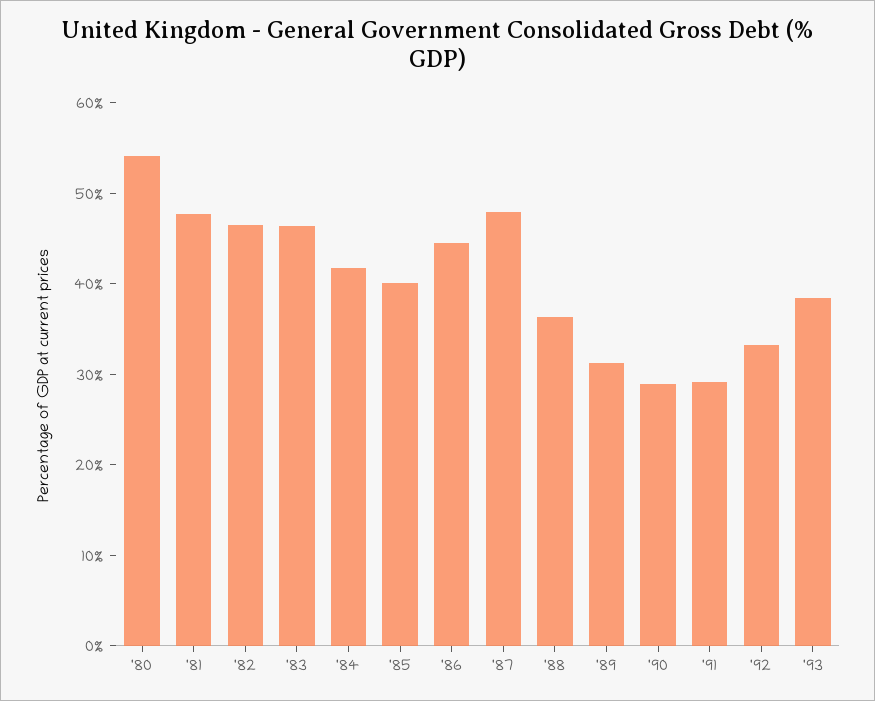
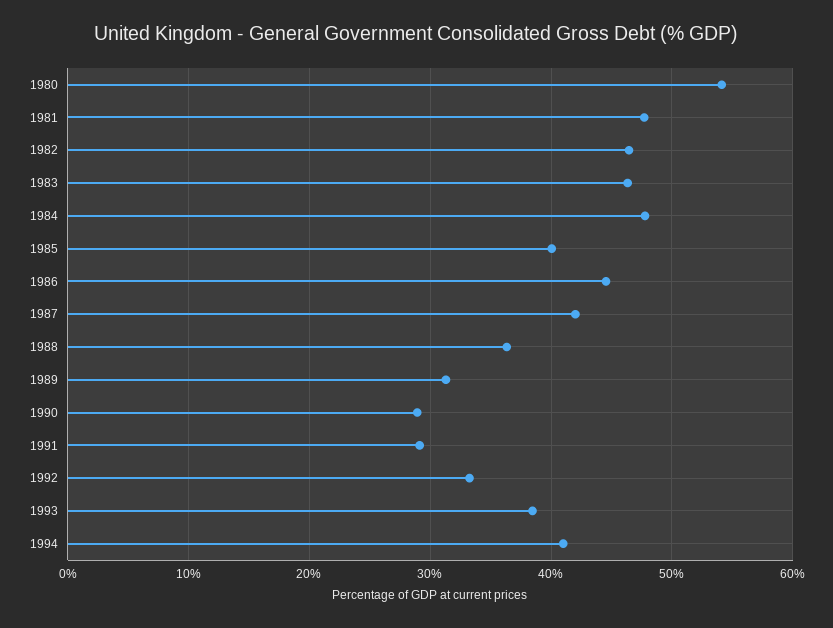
'84: 42 -> 48
'87: 48 -> 42
1994: none -> 41

